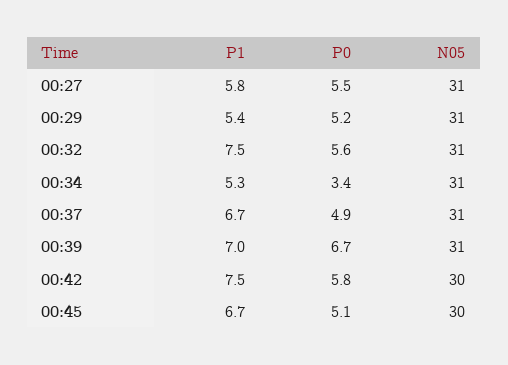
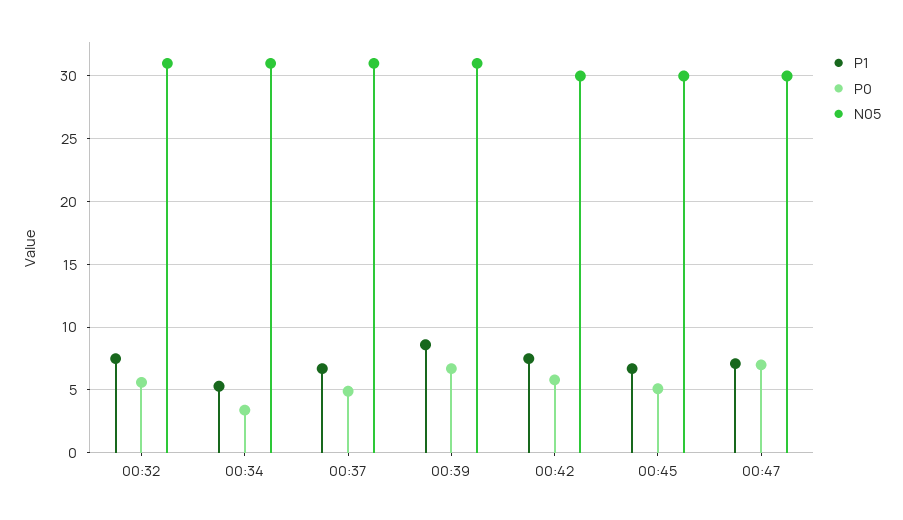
P1, 00:27: 5.8 -> none
P0, 00:27: 5.5 -> none
N05, 00:27: 31 -> none
P1, 00:29: 5.4 -> none
P0, 00:29: 5.2 -> none
N05, 00:29: 31 -> none
P1, 00:39: 7 -> 8.5
P1, 00:47: none -> 7
P0, 00:47: none -> 7
N05, 00:47: none -> 30

